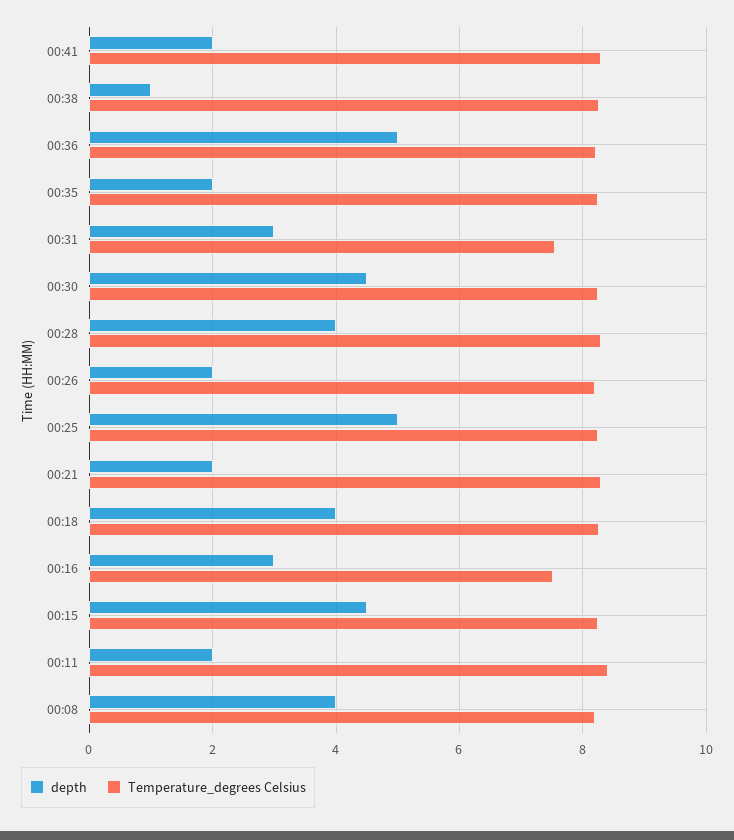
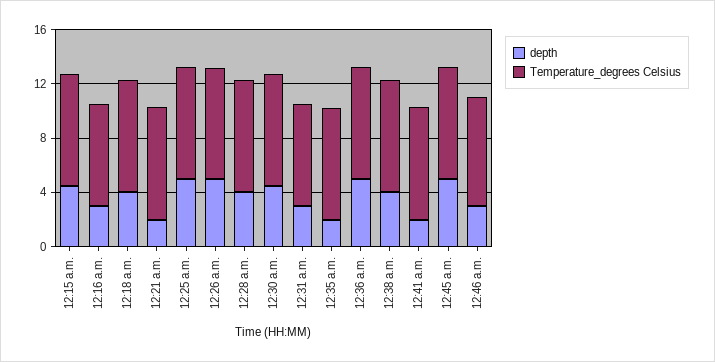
depth, 00:38: 1 -> 4
depth, 00:26: 2 -> 5
depth, 00:11: 2 -> none
Temperature_degrees Celsius, 00:11: 8.4 -> none
depth, 00:08: 4 -> none
Temperature_degrees Celsius, 00:08: 8.2 -> none
depth, 12:45 a.m.: none -> 5
Temperature_degrees Celsius, 12:45 a.m.: none -> 8
depth, 12:46 a.m.: none -> 3
Temperature_degrees Celsius, 12:46 a.m.: none -> 8

